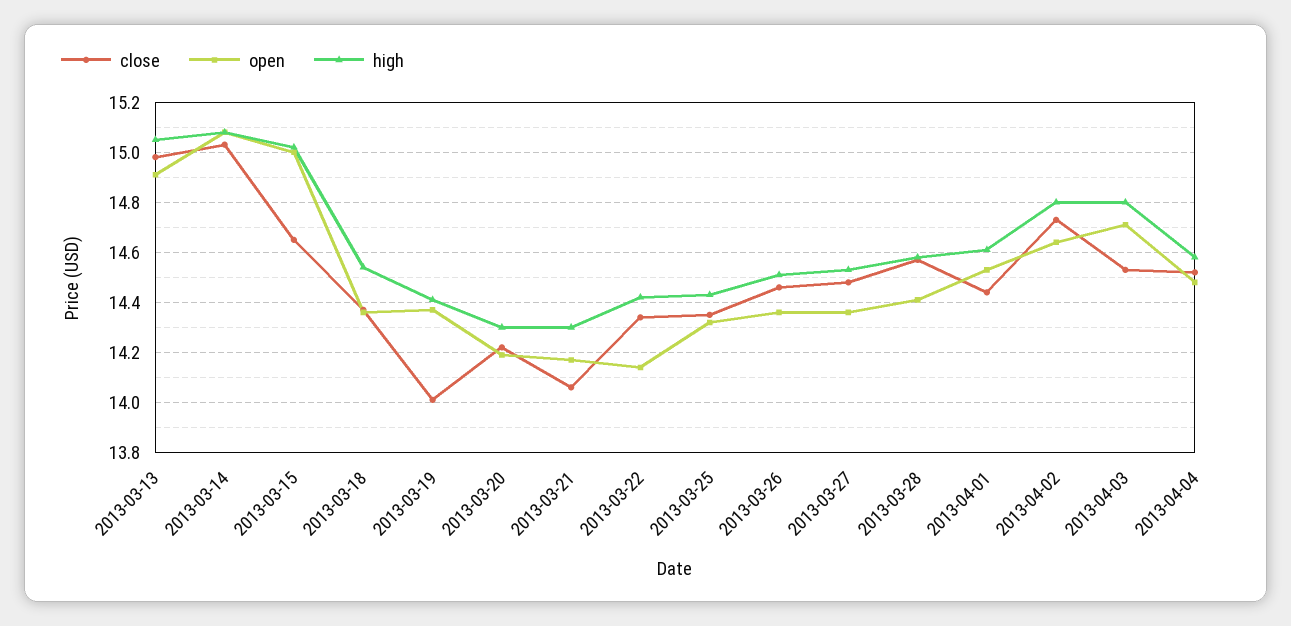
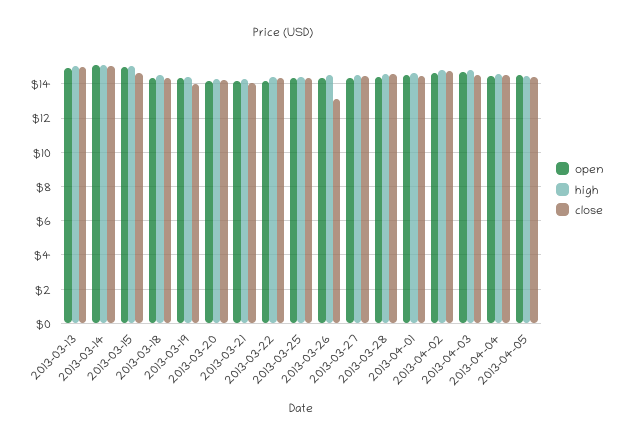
close, 2013-03-26: 14.45 -> 13
open, 2013-04-05: none -> 14.5
high, 2013-04-05: none -> 14.5
close, 2013-04-05: none -> 14.5

